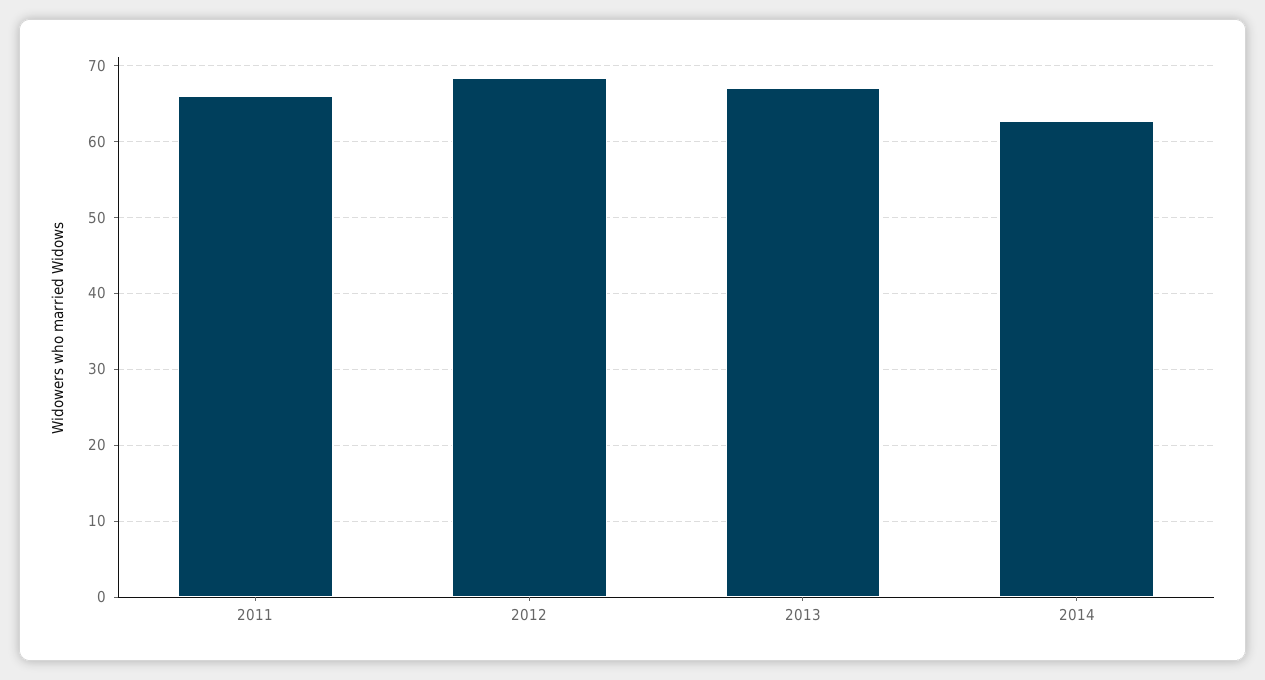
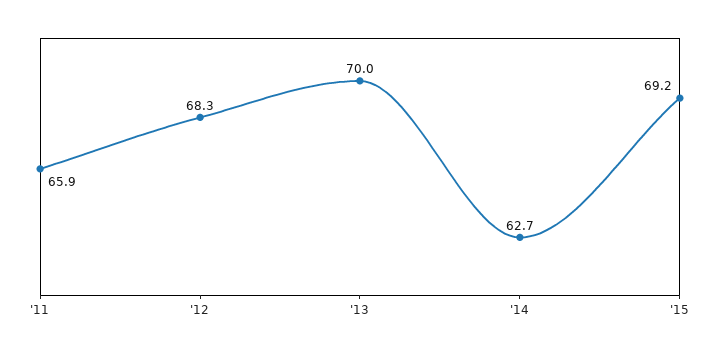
2013: 67 -> 70
'15: none -> 69.2

